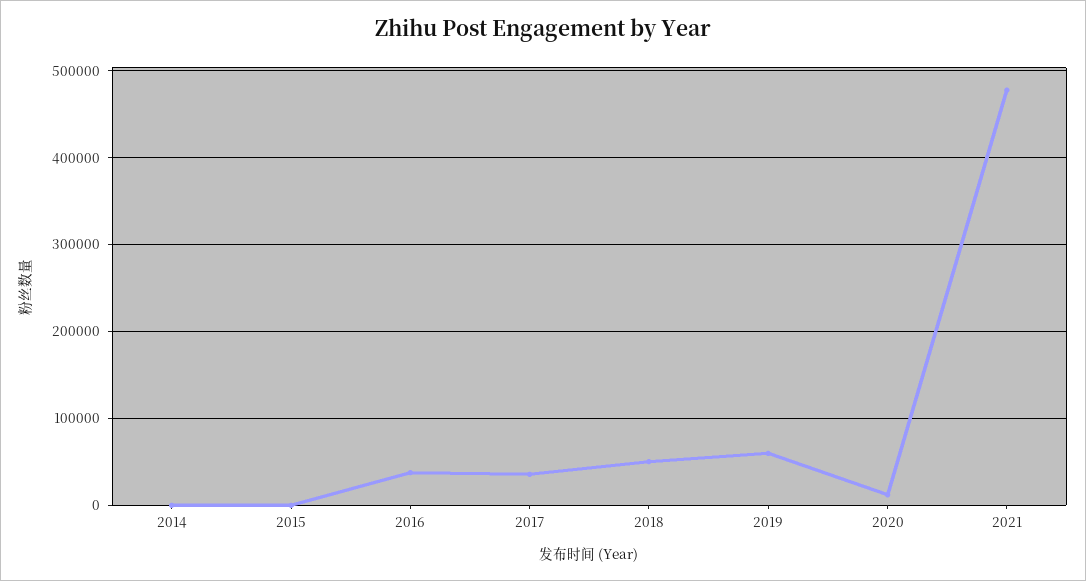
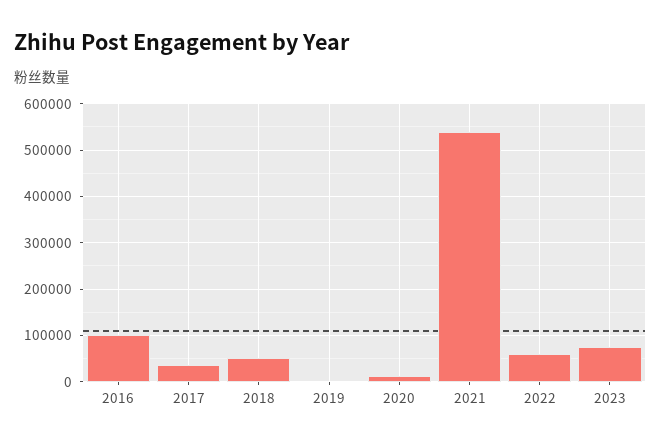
2014: 0 -> none
2015: 0 -> none
2016: 40000 -> 100000
2019: 60000 -> 0
2021: 480000 -> 540000
2022: none -> 60000
2023: none -> 80000

